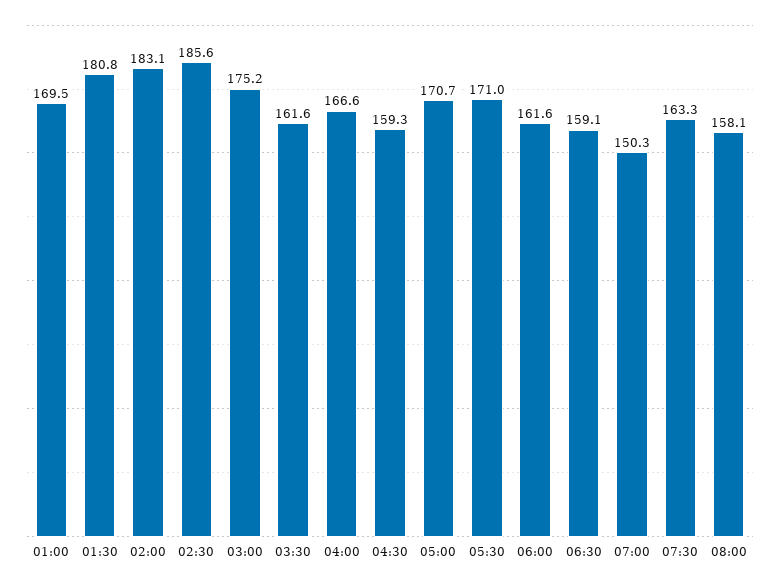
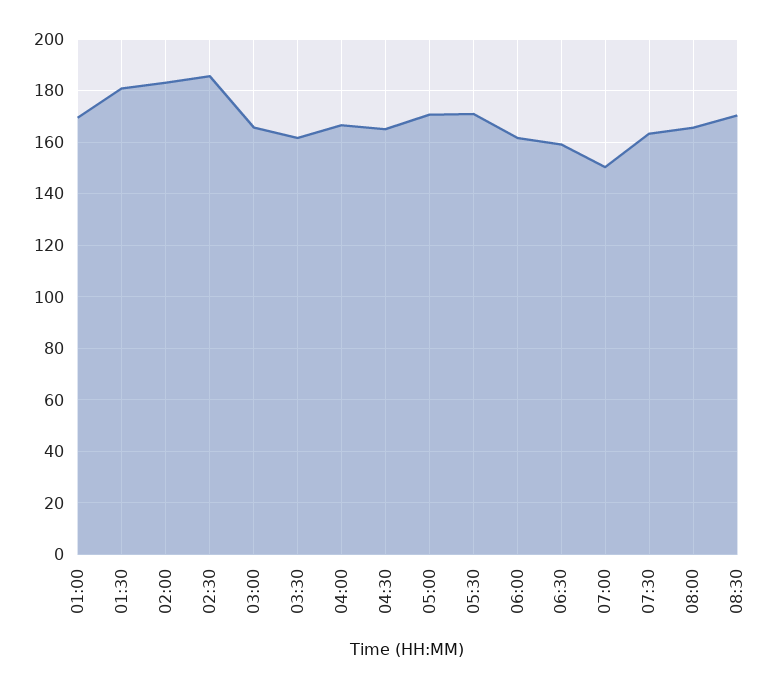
03:00: 175.2 -> 165
04:30: 159.3 -> 165
08:00: 158.1 -> 165
08:30: none -> 170

